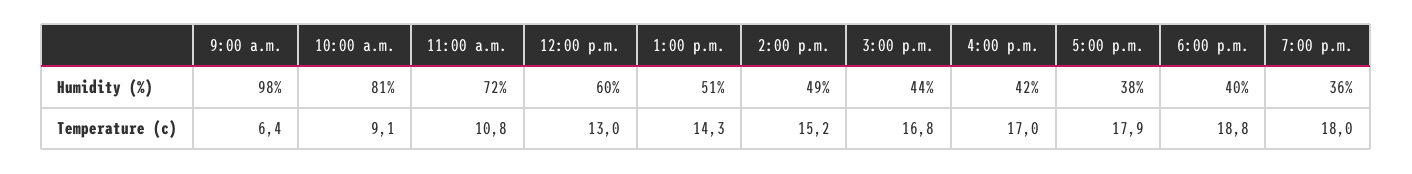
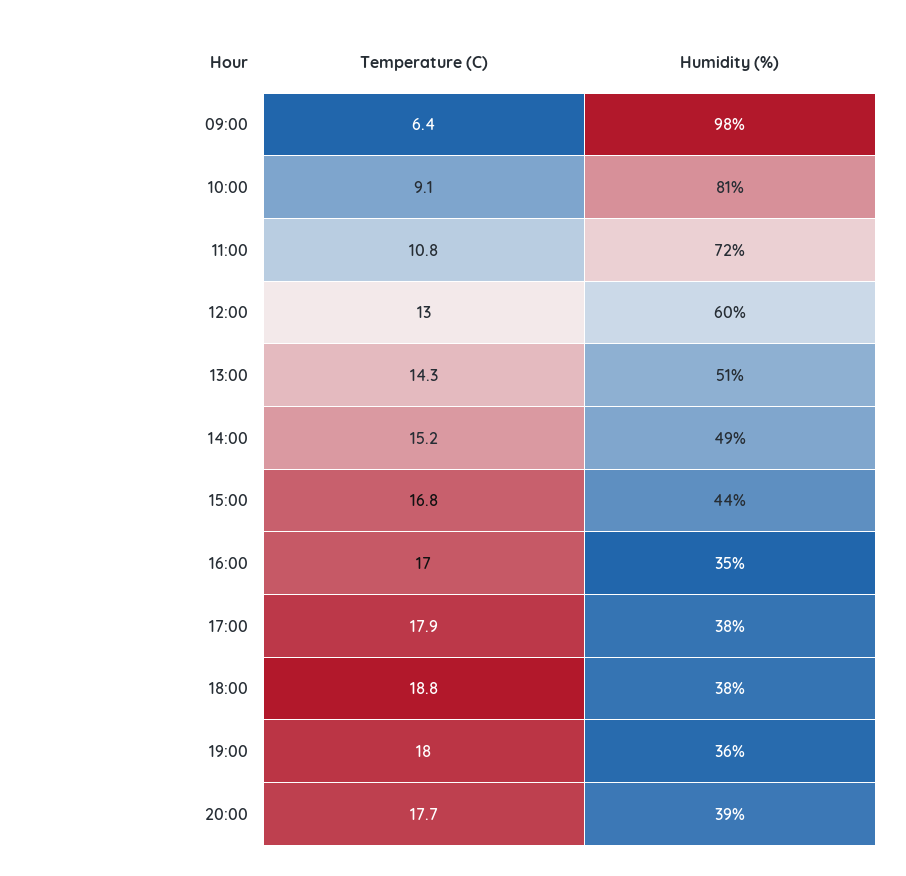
4:00 p.m., Humidity (%): 42 -> 35
6:00 p.m., Humidity (%): 40 -> 38
20:00, Temperature (c): none -> 17.7
20:00, Humidity (%): none -> 39

